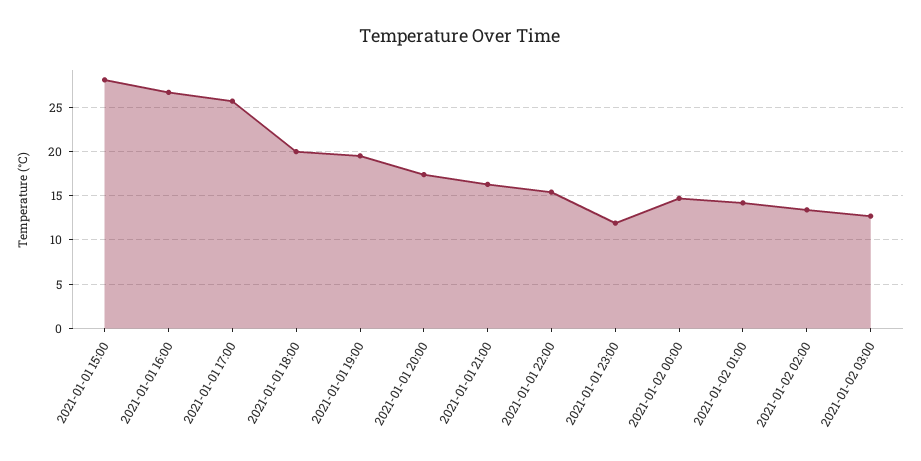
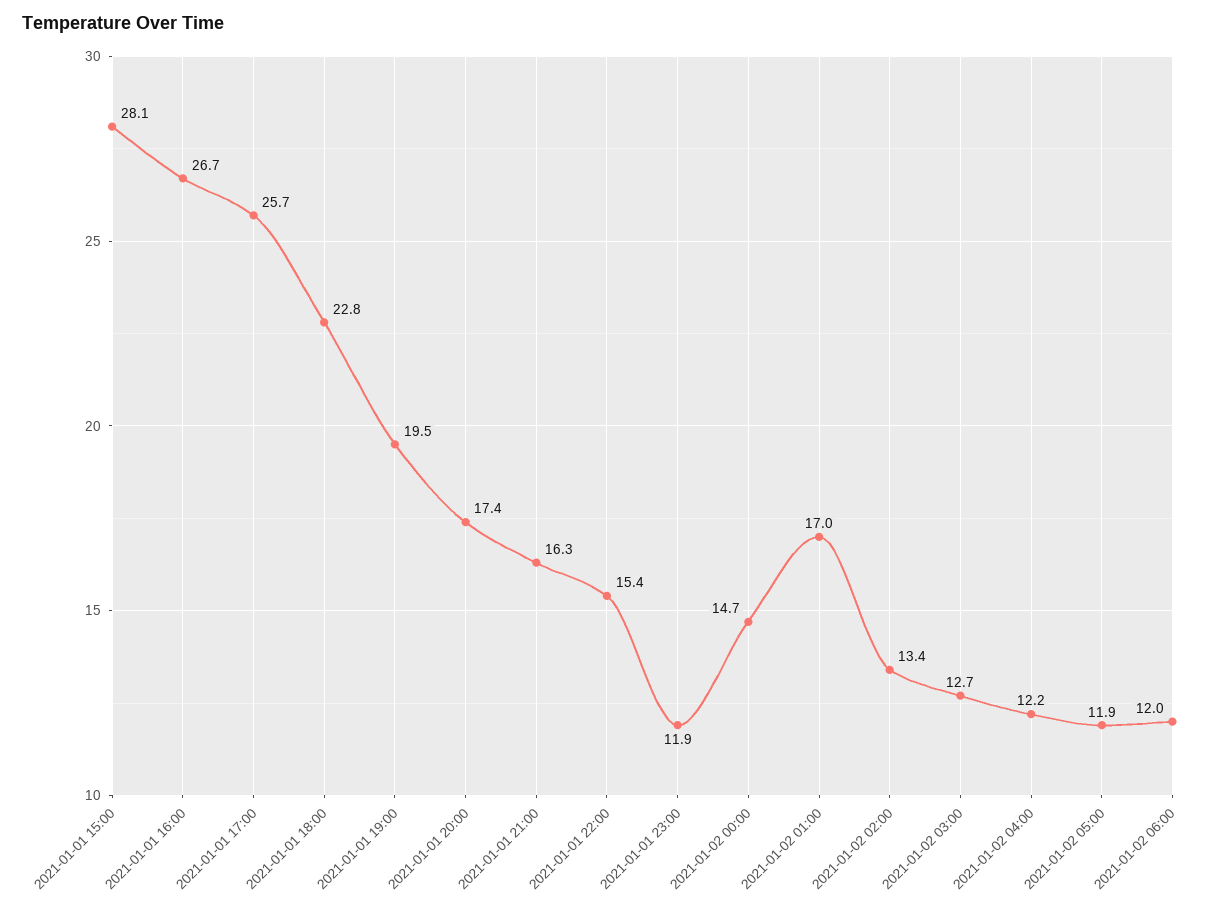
2021-01-01 18:00: 20 -> 22.8
2021-01-02 01:00: 14 -> 17
2021-01-02 04:00: none -> 12.2
2021-01-02 05:00: none -> 11.9
2021-01-02 06:00: none -> 12

